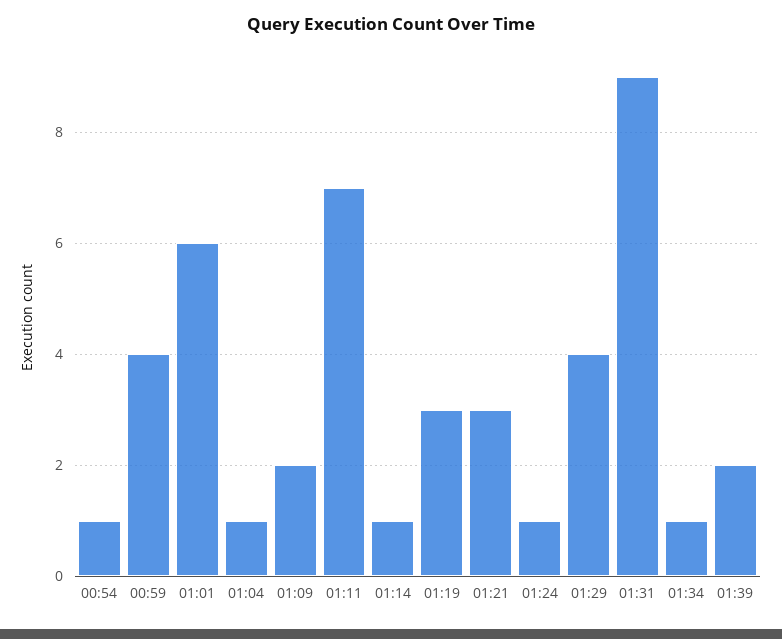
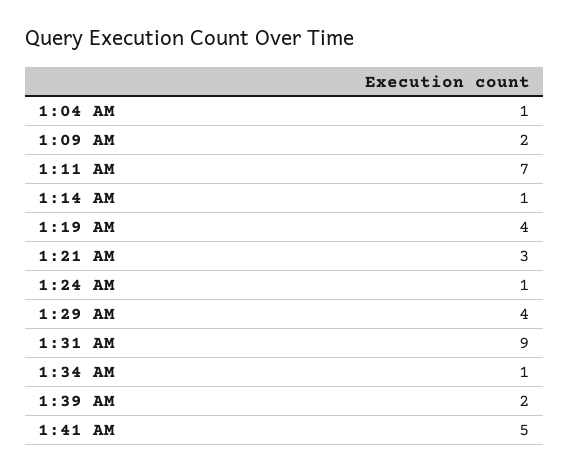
00:54: 1 -> none
00:59: 4 -> none
01:01: 6 -> none
01:19: 3 -> 4
1:41 AM: none -> 5

